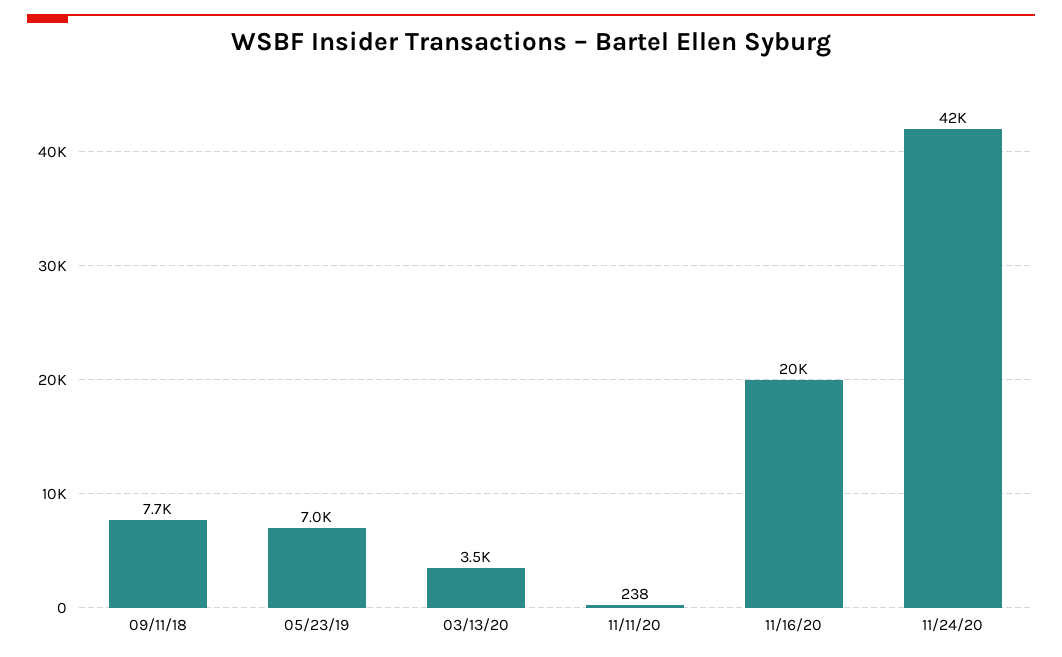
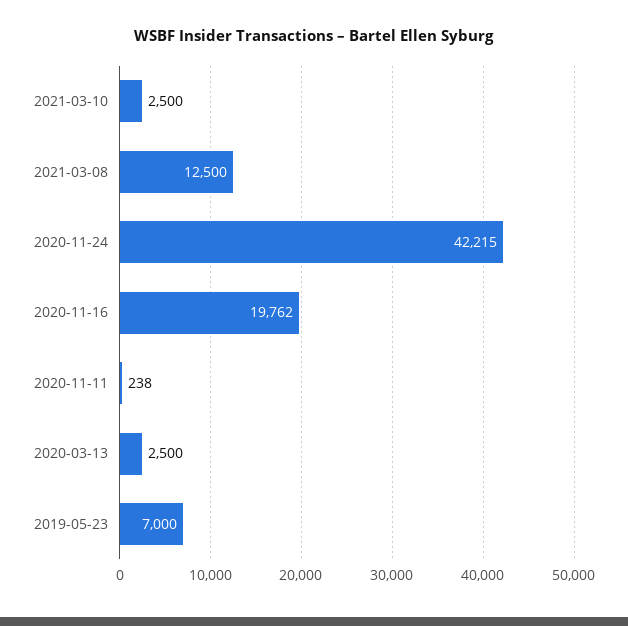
09/11/18: 7700 -> none
03/13/20: 3500 -> 2500
2021-03-10: none -> 2500
2021-03-08: none -> 12500

